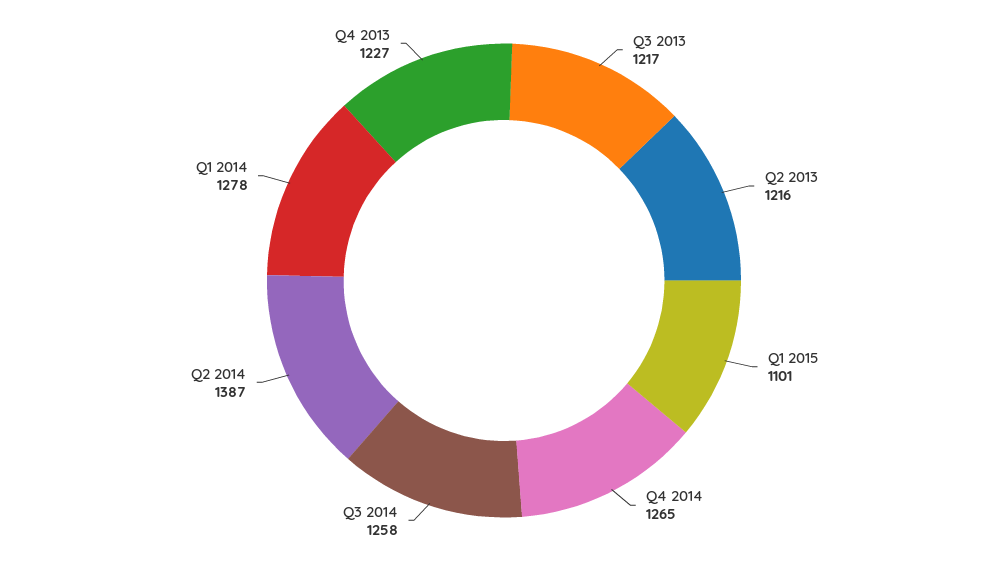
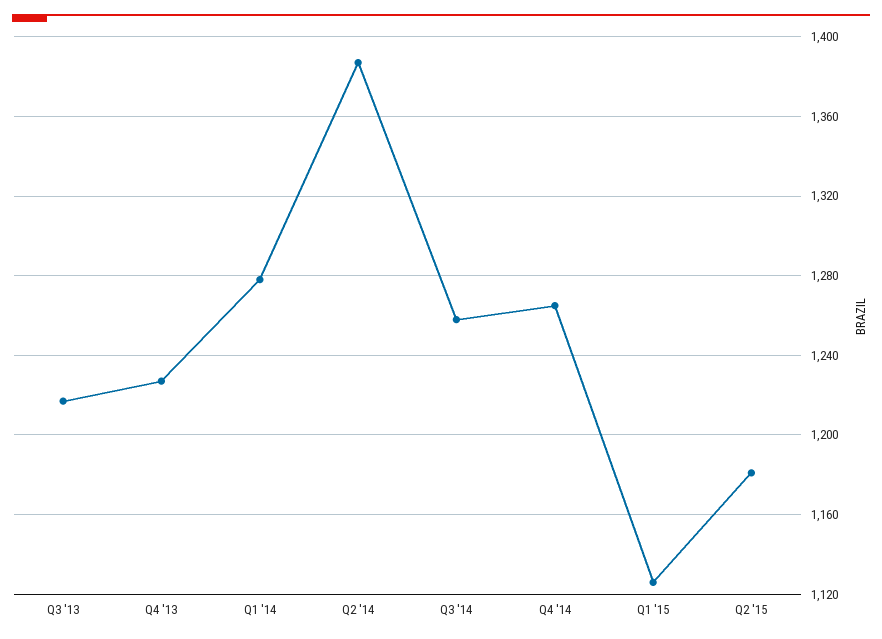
Q2 2013: 1216 -> none
Q1 2015: 1101 -> 1125
Q2 '15: none -> 1180

